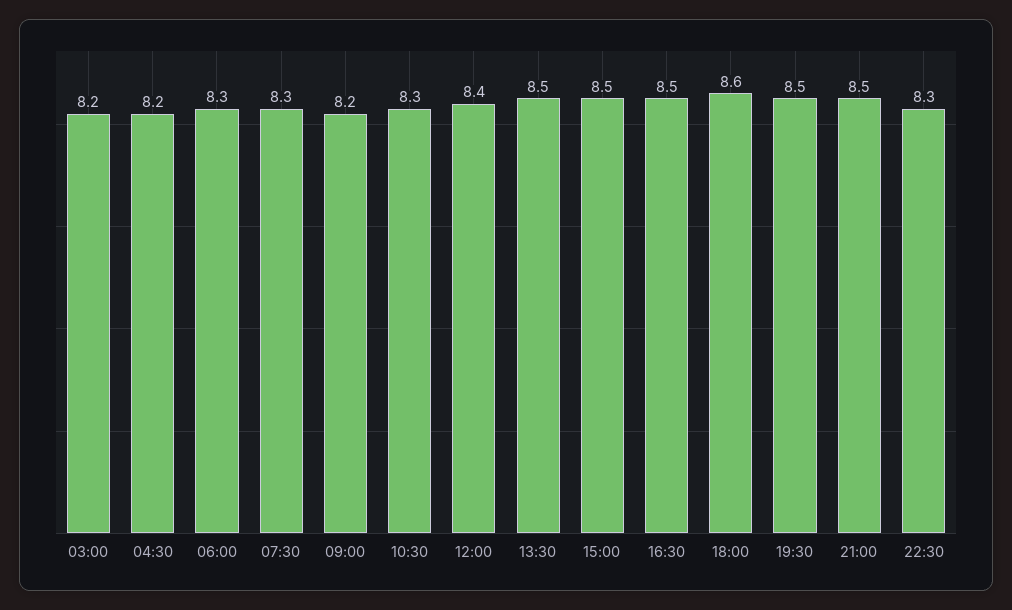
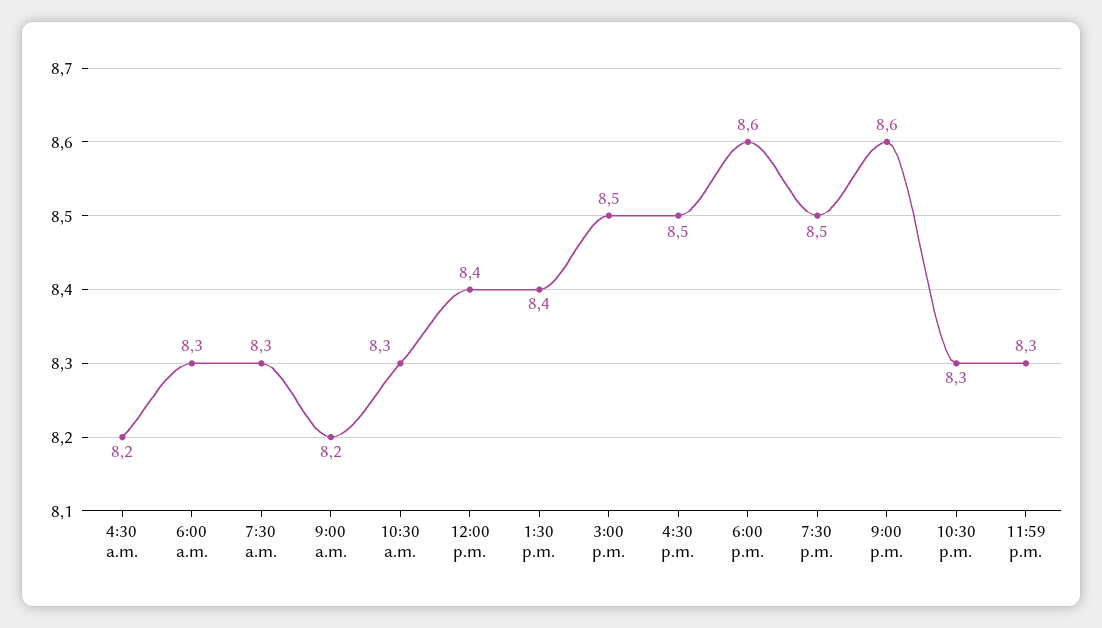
03:00: 8.2 -> none
13:30: 8.5 -> 8.4
21:00: 8.5 -> 8.6
11:59 p.m.: none -> 8.3

